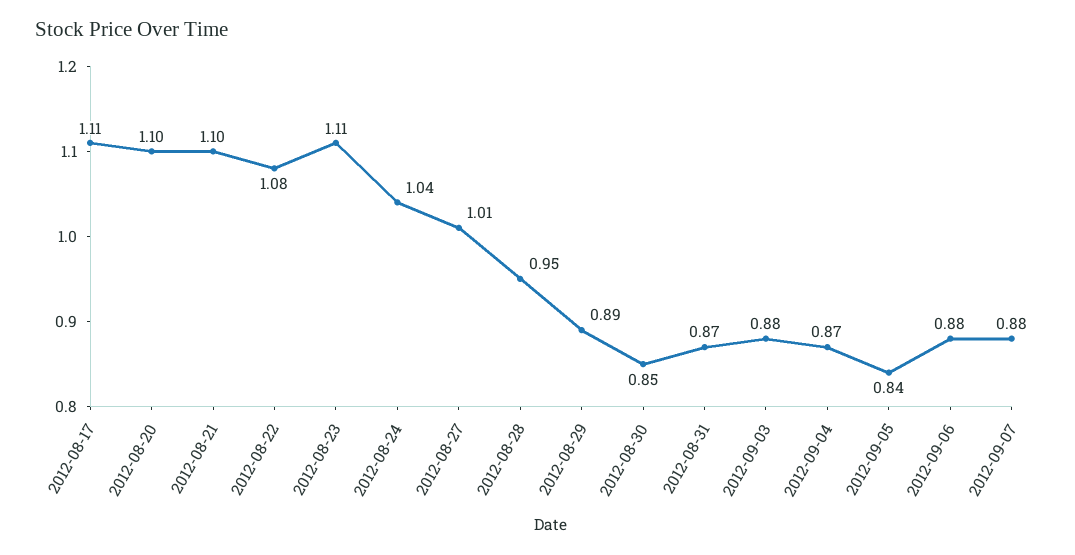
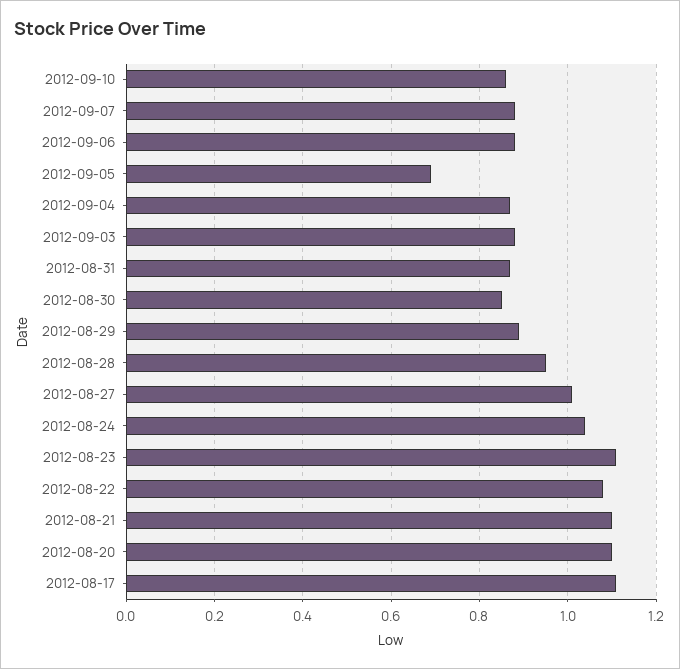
2012-09-05: 0.84 -> 0.7
2012-09-10: none -> 0.85

